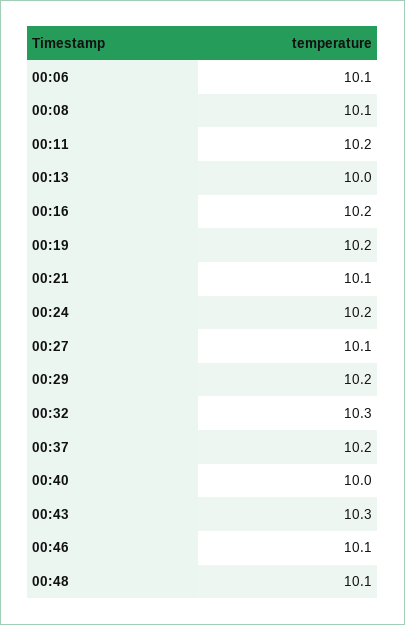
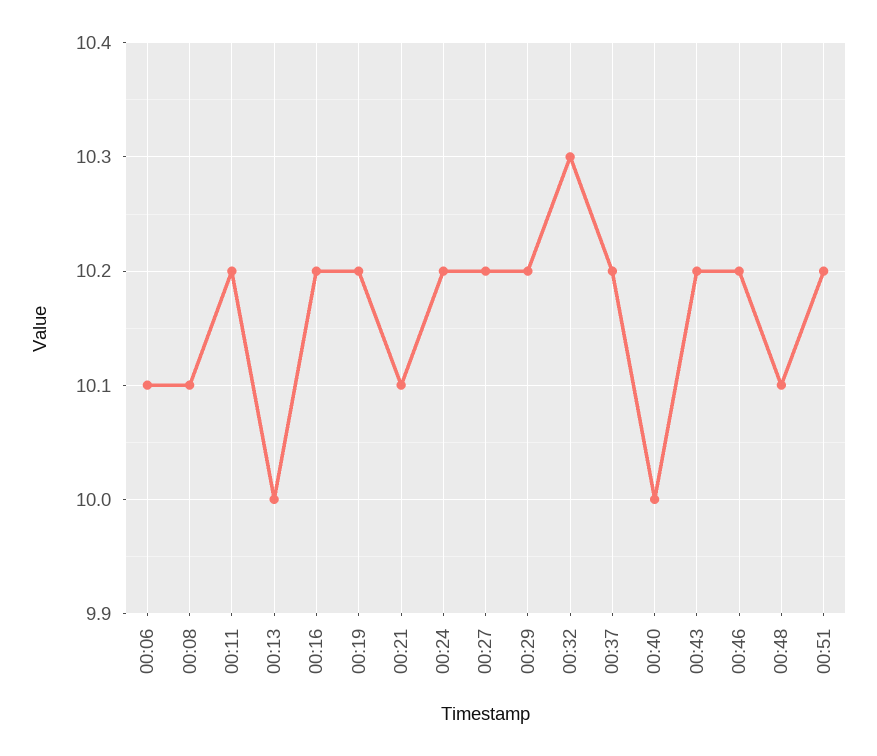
00:27: 10.1 -> 10.2
00:43: 10.3 -> 10.2
00:46: 10.1 -> 10.2
00:51: none -> 10.2

